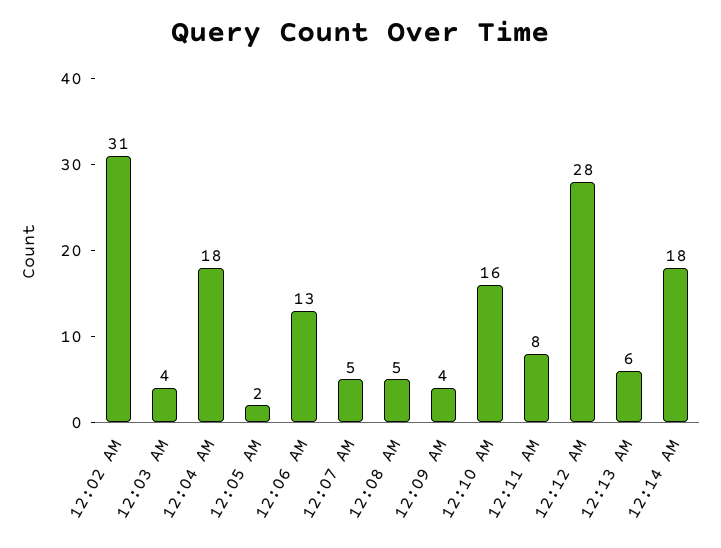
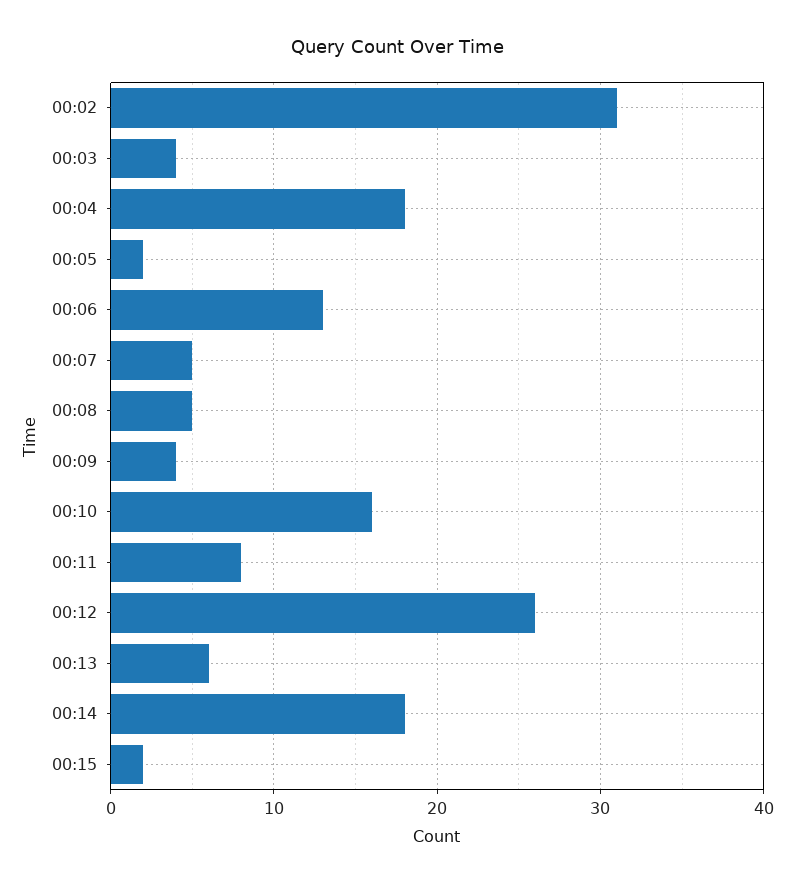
12:12 AM: 28 -> 26
00:15: none -> 2

